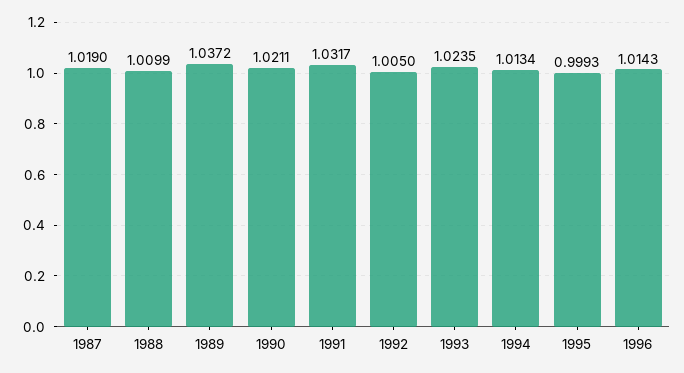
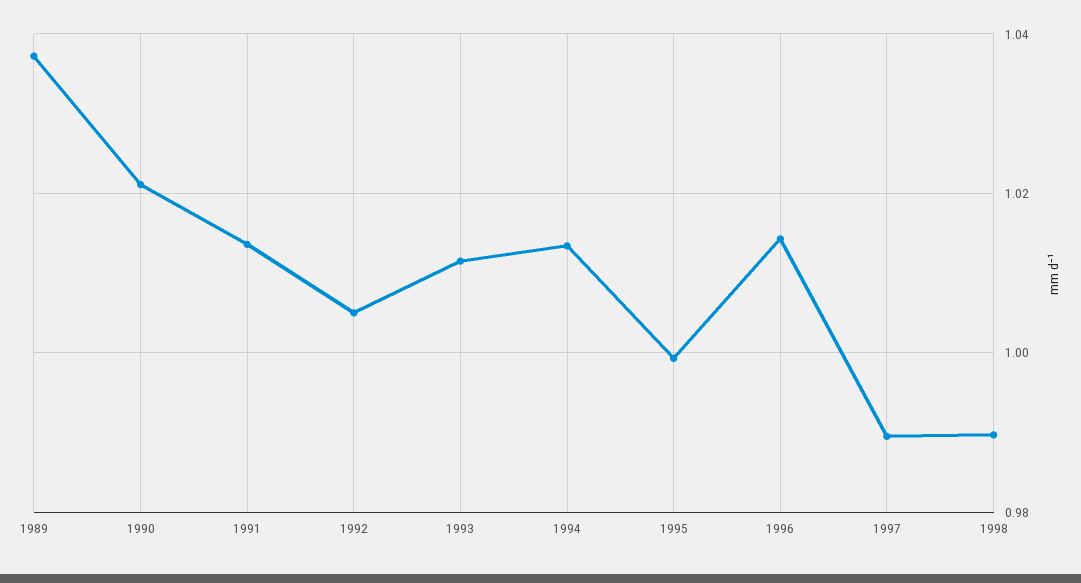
1987: 1.019 -> none
1988: 1.0099 -> none
1991: 1.0317 -> 1.014
1993: 1.0235 -> 1.012
1997: none -> 0.99
1998: none -> 0.99

